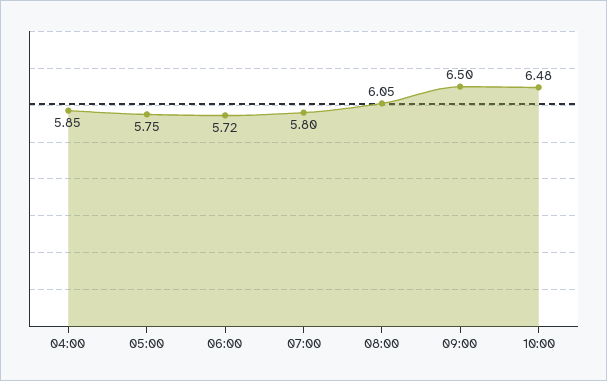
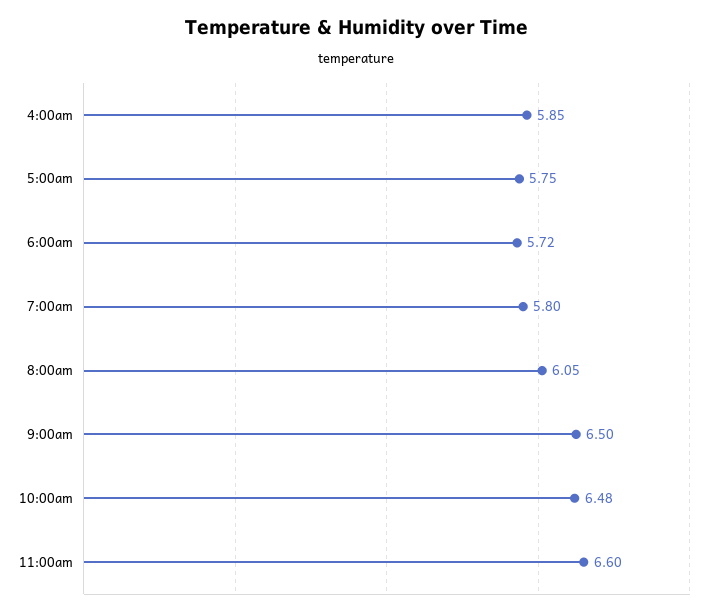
11:00am: none -> 6.6

